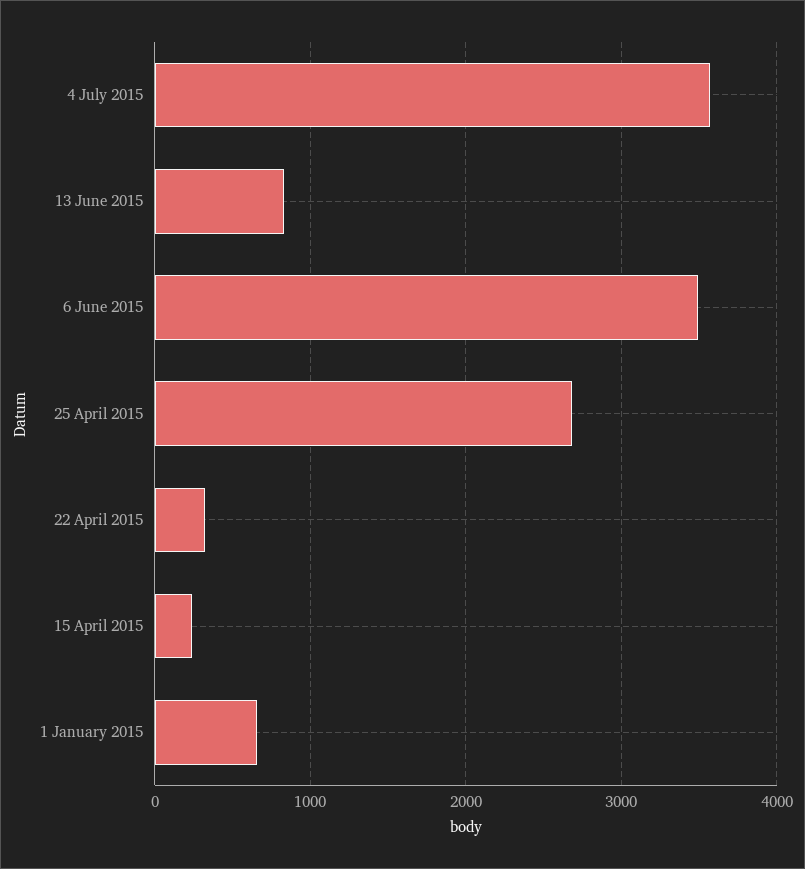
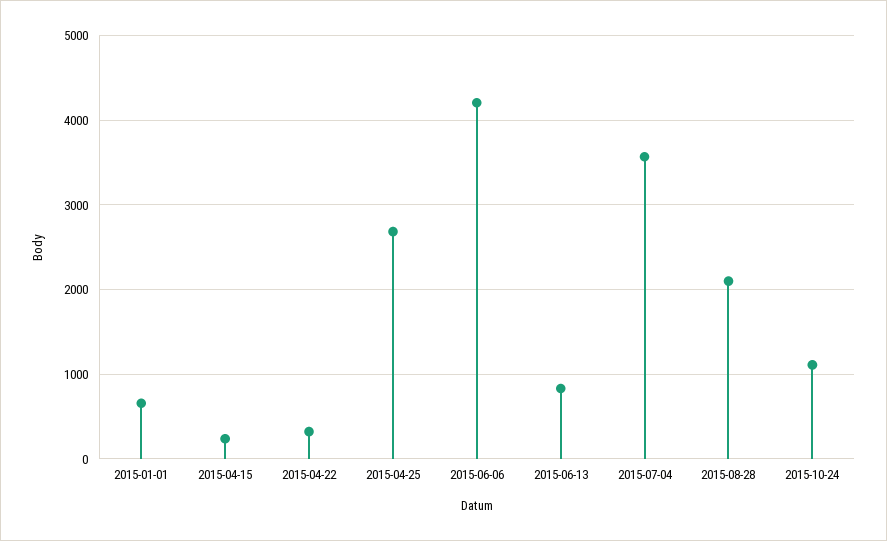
6 June 2015: 3500 -> 4200
2015-08-28: none -> 2100
2015-10-24: none -> 1100

